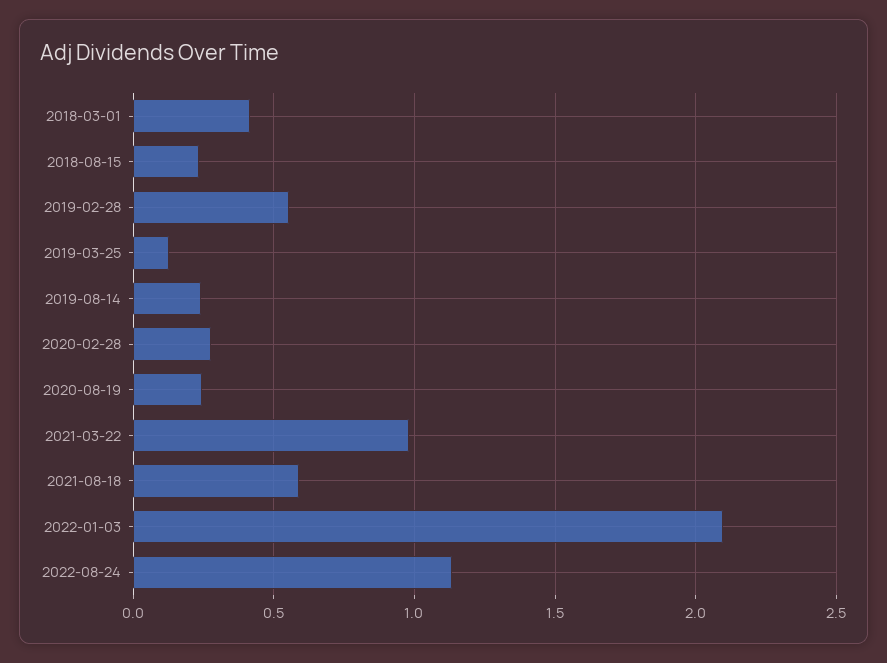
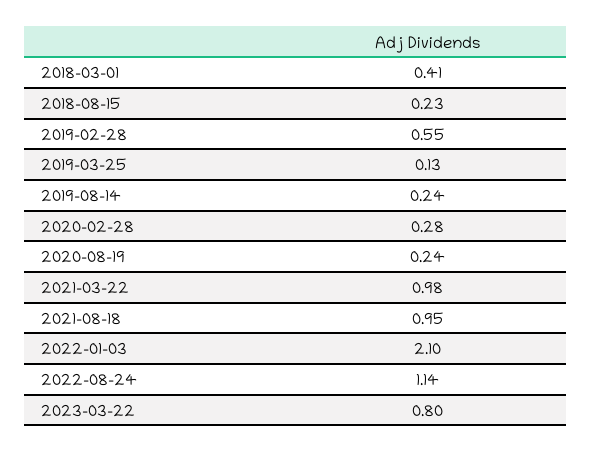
2021-08-18: 0.6 -> 0.95
2023-03-22: none -> 0.8

